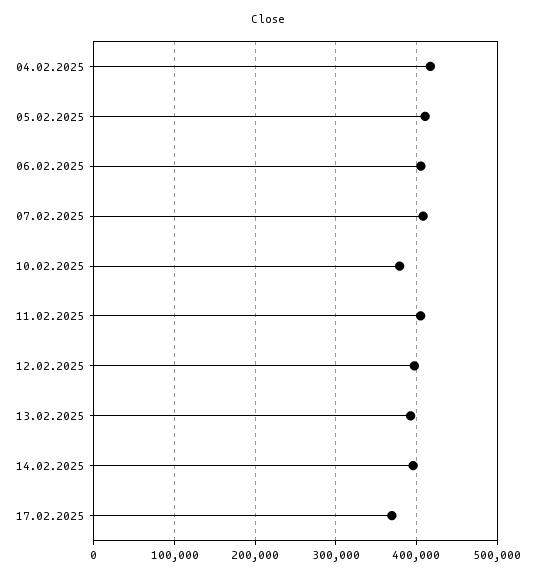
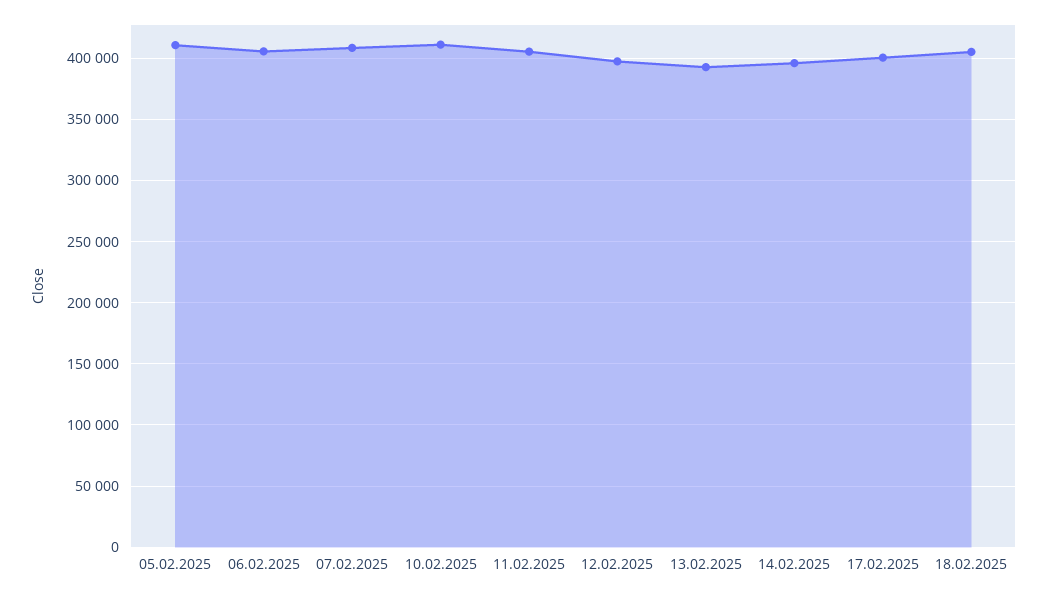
04.02.2025: 420000 -> none
10.02.2025: 380000 -> 410000
17.02.2025: 370000 -> 400000
18.02.2025: none -> 405000

